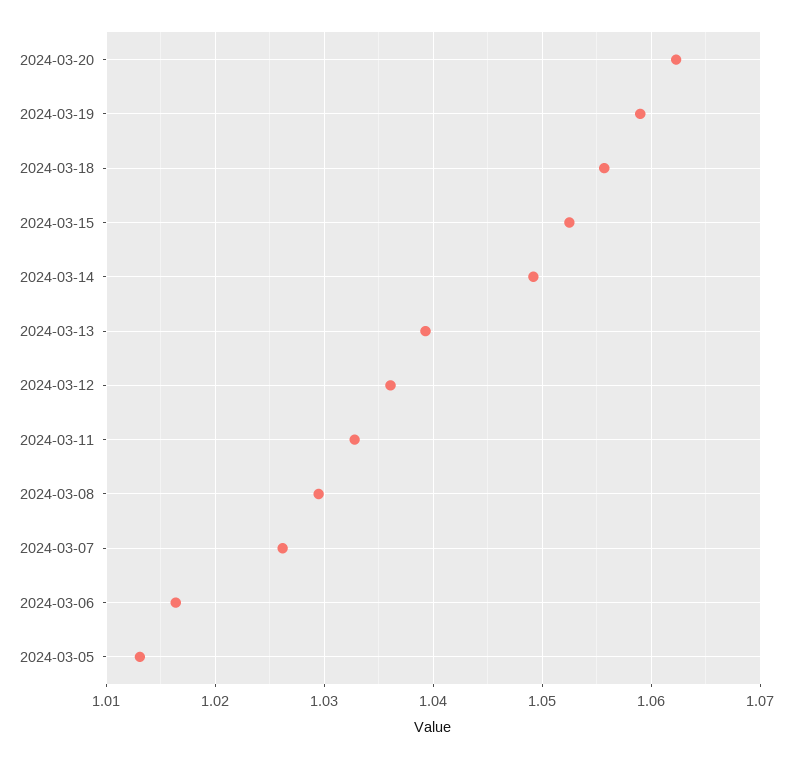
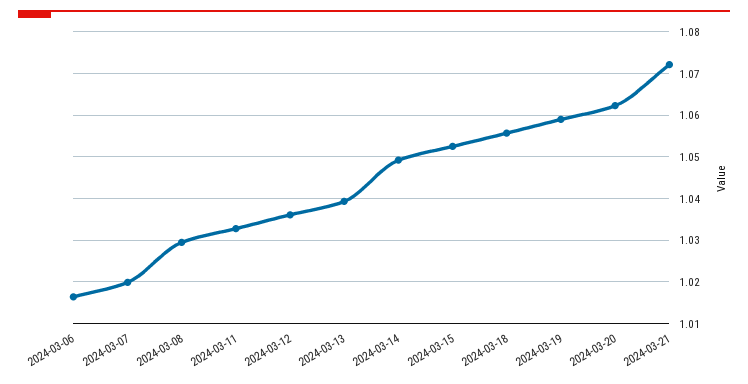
2024-03-07: 1.026 -> 1.02
2024-03-05: 1.013 -> none
2024-03-21: none -> 1.072

